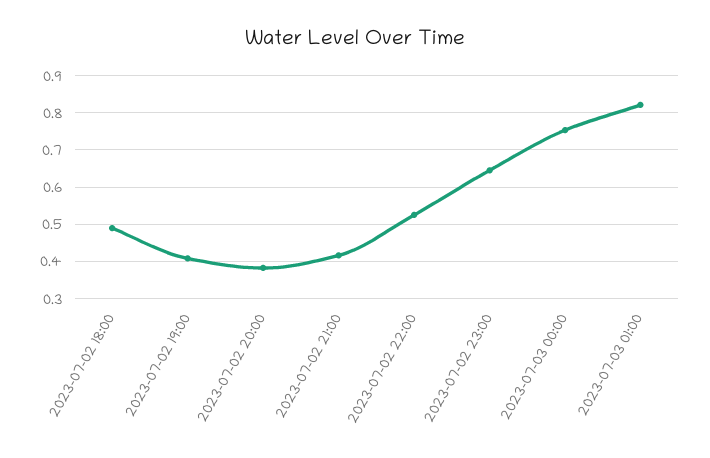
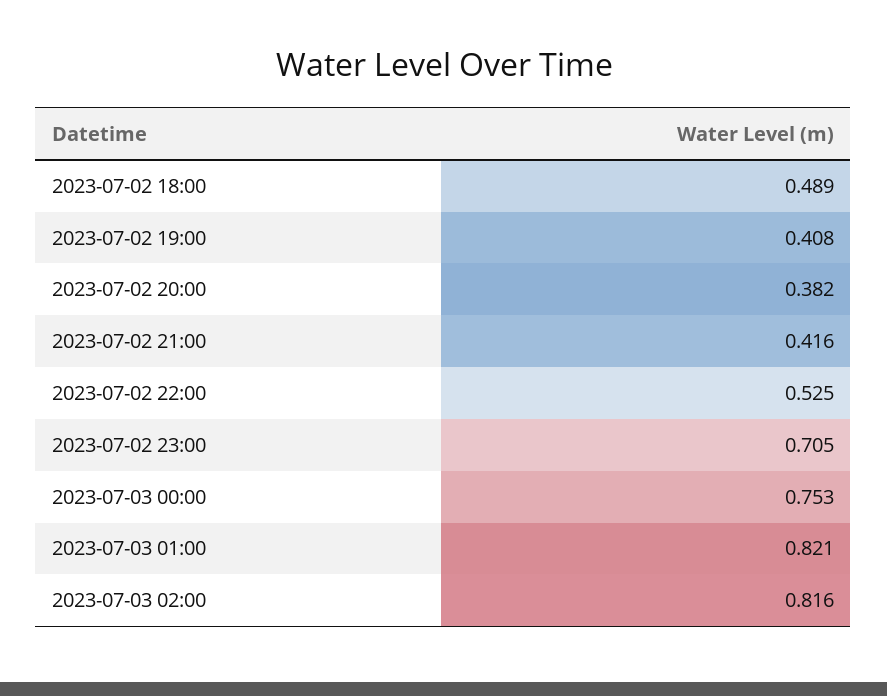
2023-07-02 23:00: 0.64 -> 0.705
2023-07-03 02:00: none -> 0.816

